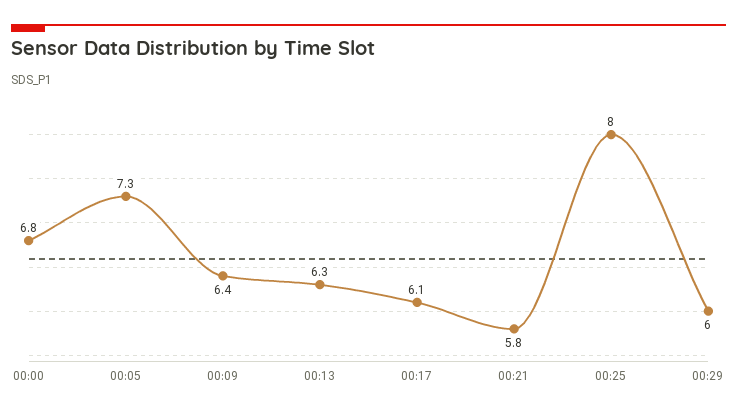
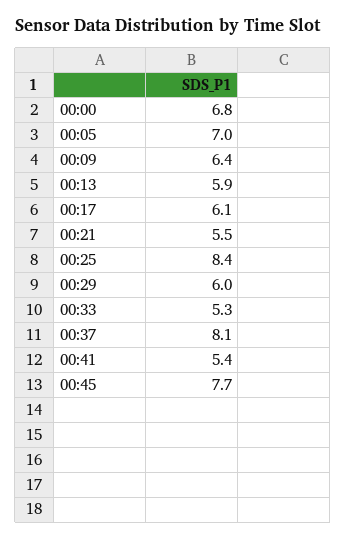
00:05: 7.3 -> 7
00:13: 6.3 -> 5.9
00:21: 5.8 -> 5.5
00:25: 8 -> 8.4
00:33: none -> 5.3
00:37: none -> 8.1
00:41: none -> 5.4
00:45: none -> 7.7

